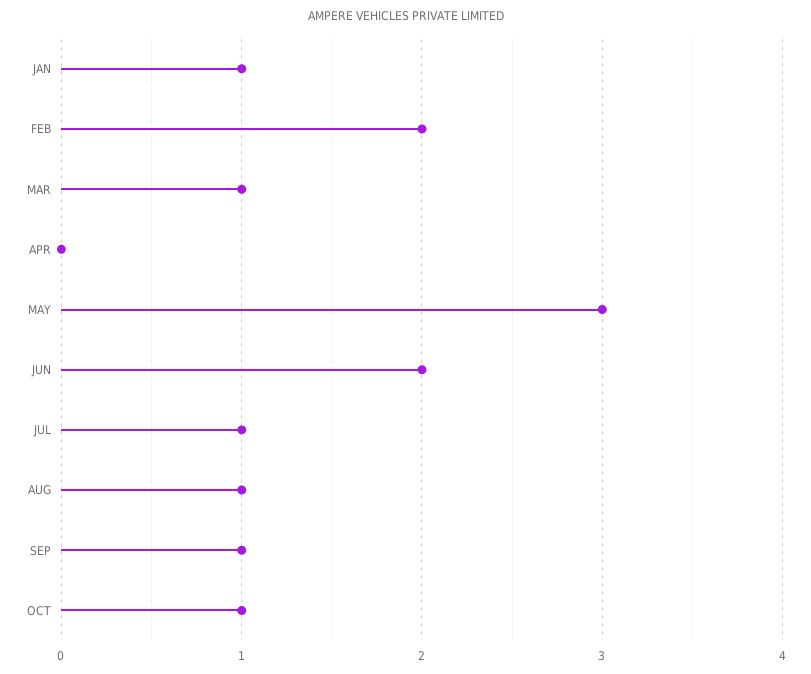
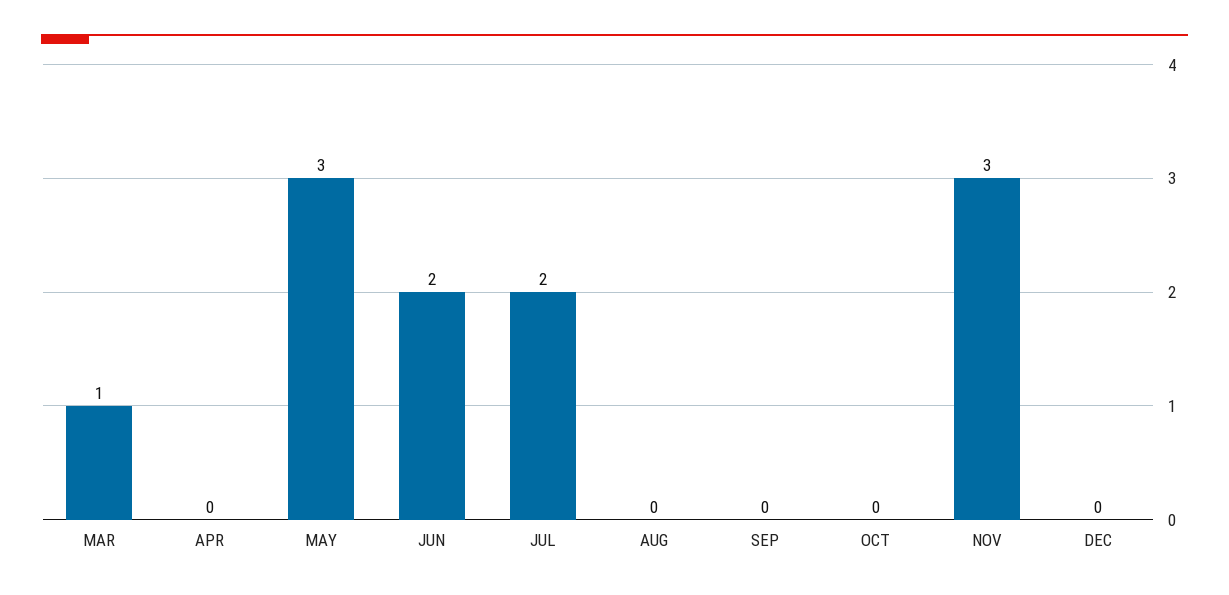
JAN: 1 -> none
FEB: 2 -> none
JUL: 1 -> 2
AUG: 1 -> 0
SEP: 1 -> 0
OCT: 1 -> 0
NOV: none -> 3
DEC: none -> 0

